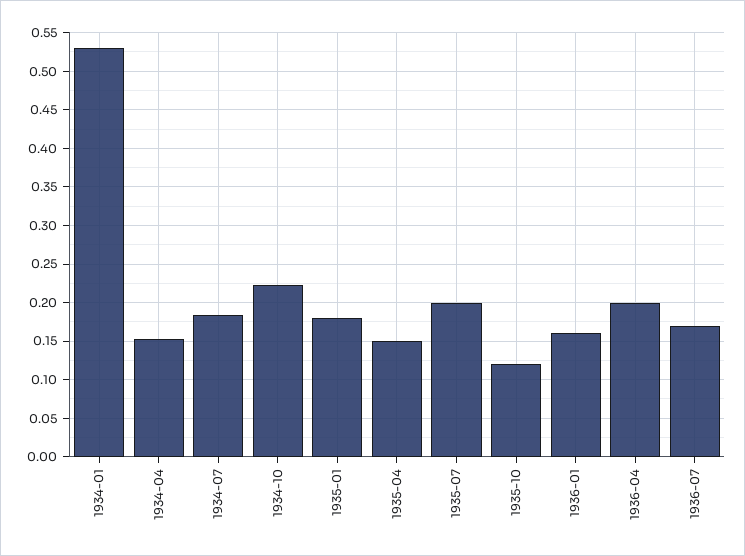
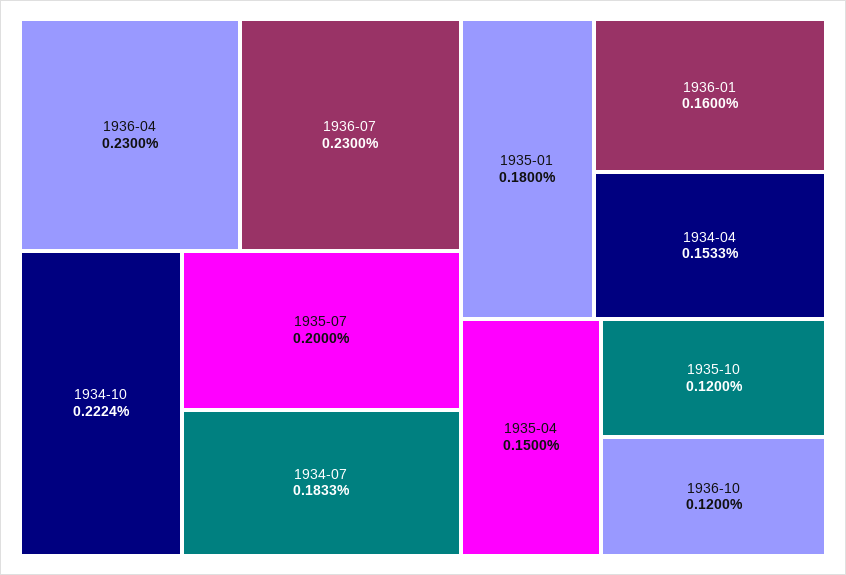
1934-01: 0.53 -> none
1936-04: 0.2 -> 0.23
1936-07: 0.17 -> 0.23
1936-10: none -> 0.12

